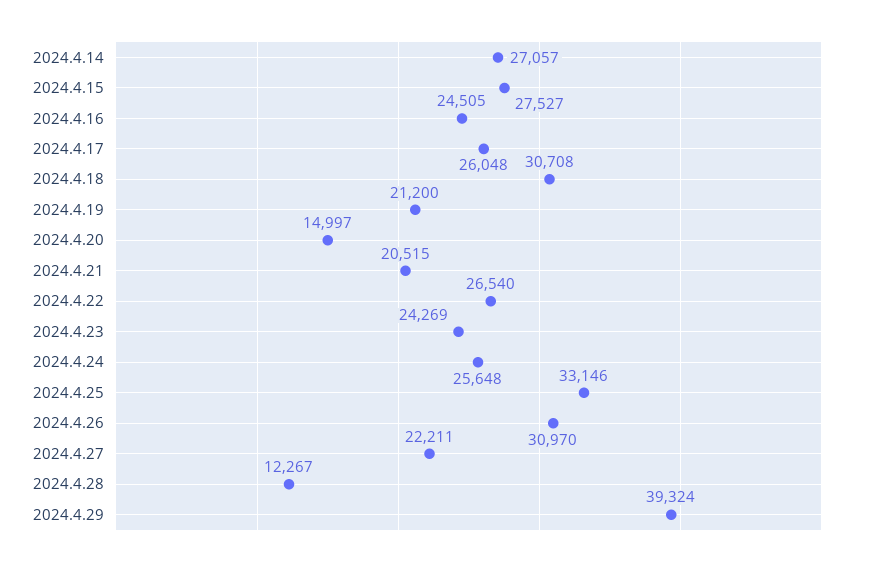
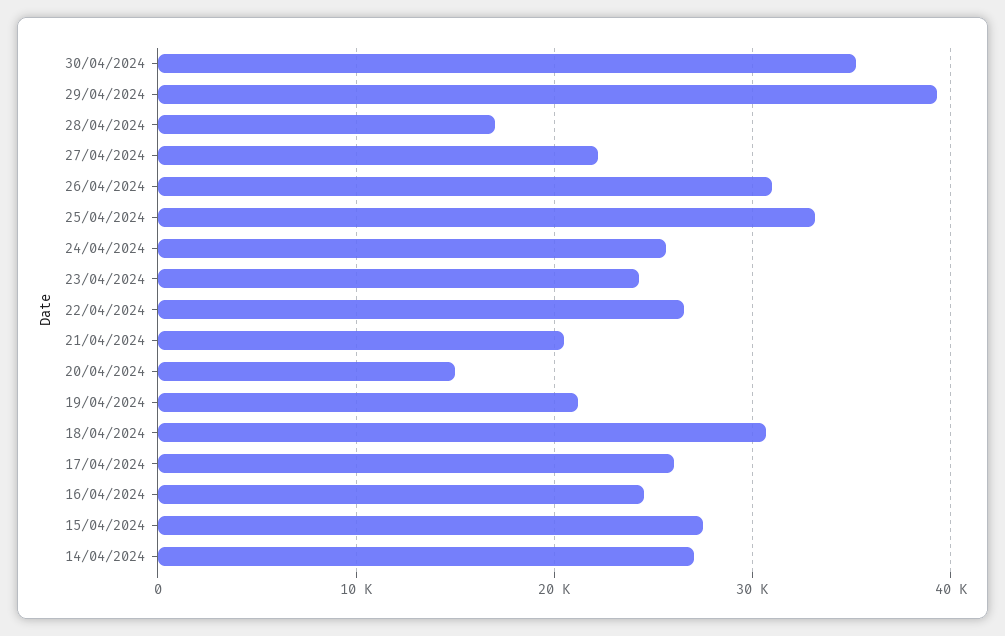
2024.4.28: 12267 -> 17000
30/04/2024: none -> 35000

